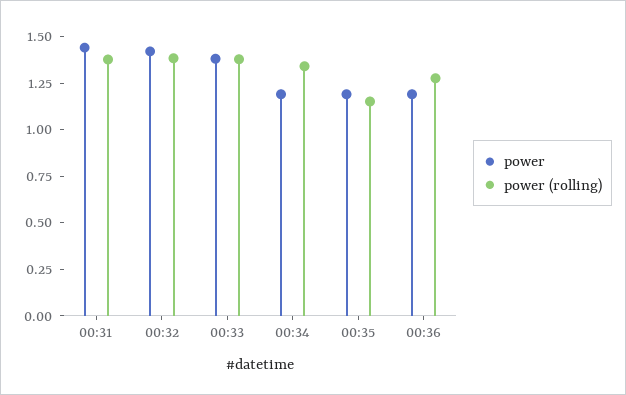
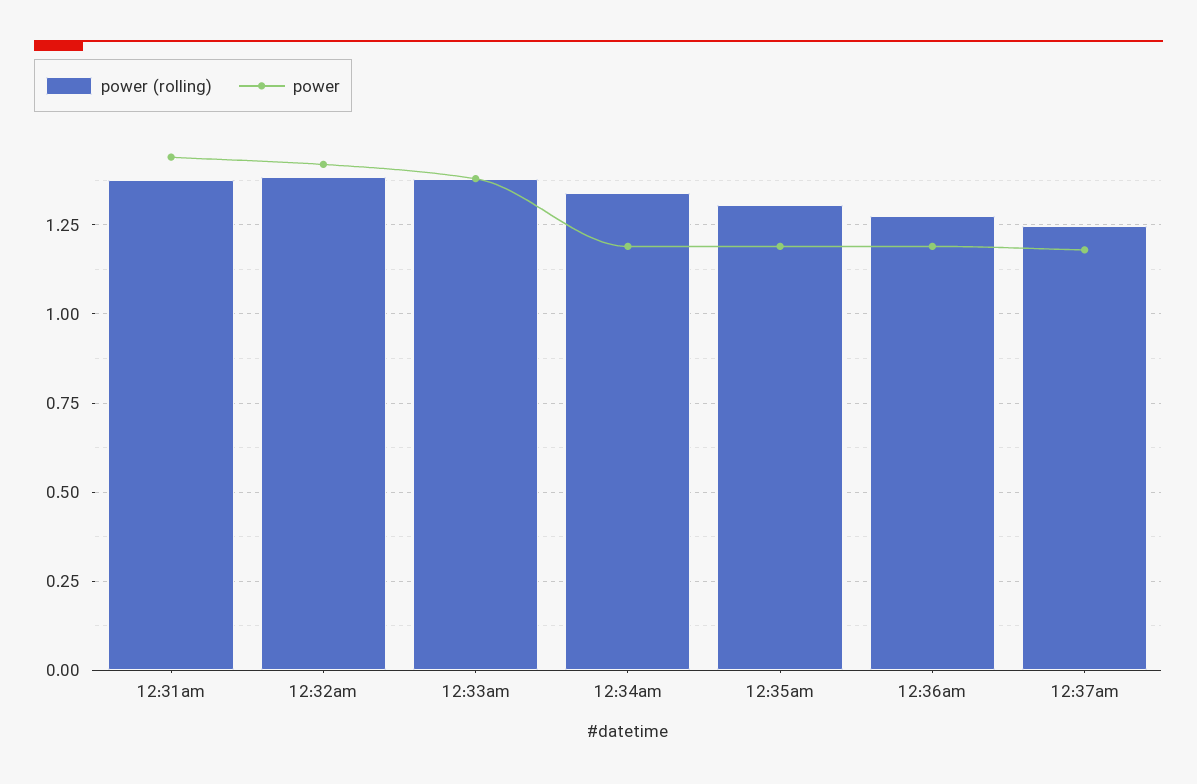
power (rolling), 00:35: 1.15 -> 1.3
power (rolling), 12:37am: none -> 1.25
power, 12:37am: none -> 1.175

